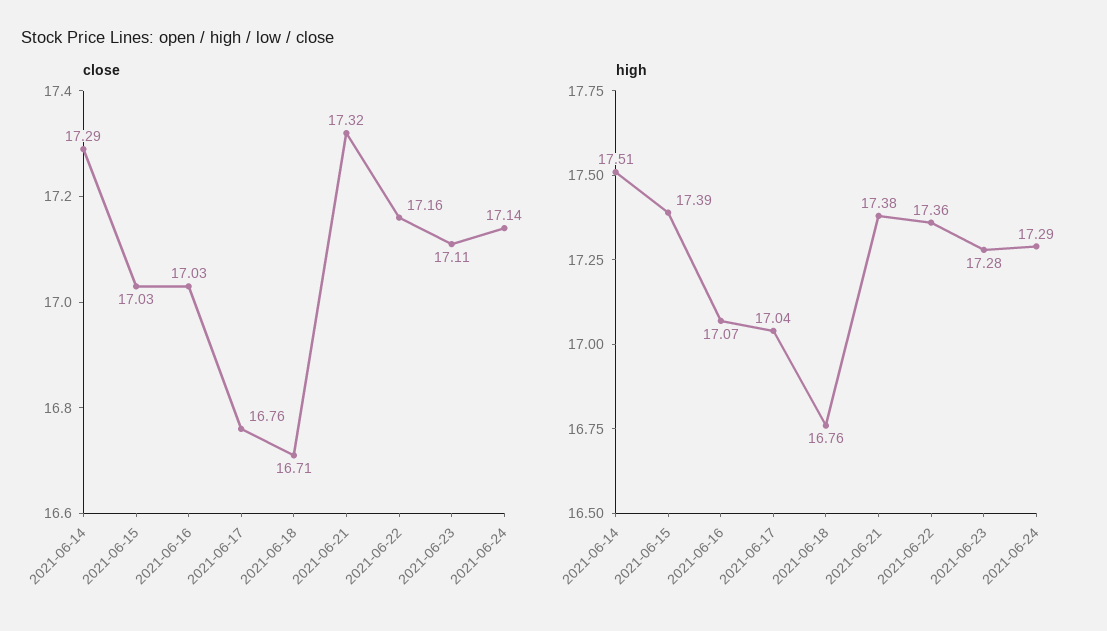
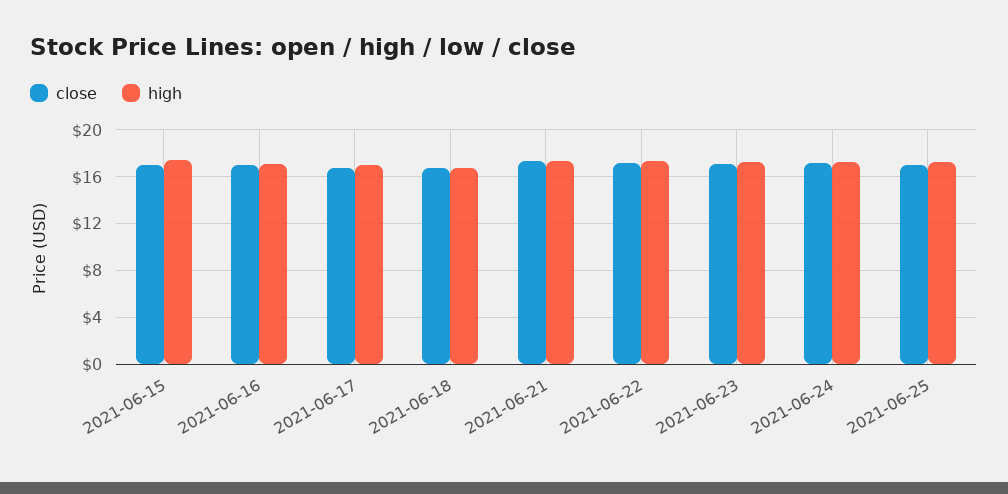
close, 2021-06-14: 17.29 -> none
high, 2021-06-14: 17.51 -> none
close, 2021-06-25: none -> 17
high, 2021-06-25: none -> 17

